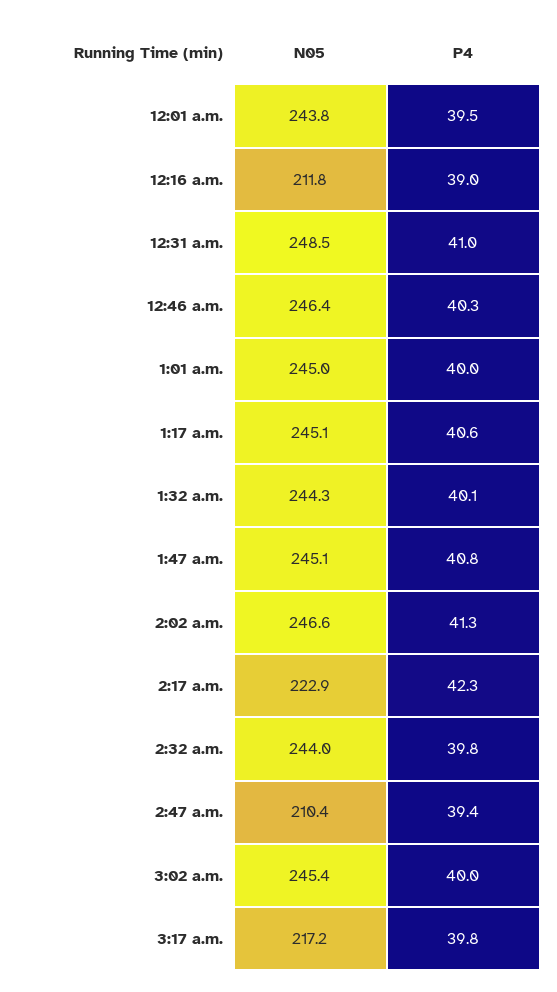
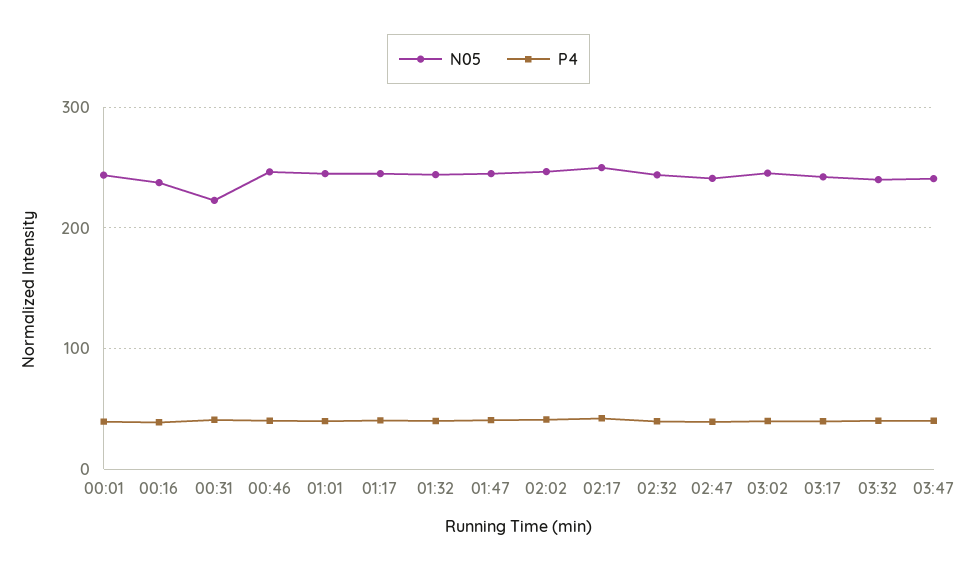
N05, 12:16 a.m.: 211.8 -> 240
N05, 12:31 a.m.: 248.5 -> 220
N05, 2:17 a.m.: 222.9 -> 250
N05, 2:47 a.m.: 210.4 -> 240
N05, 3:17 a.m.: 217.2 -> 240
N05, 03:32: none -> 240
P4, 03:32: none -> 40
N05, 03:47: none -> 240
P4, 03:47: none -> 40

